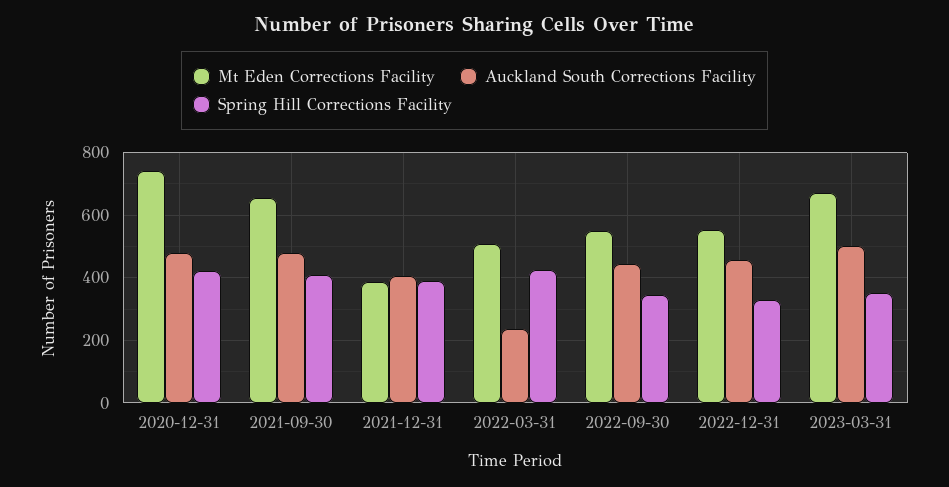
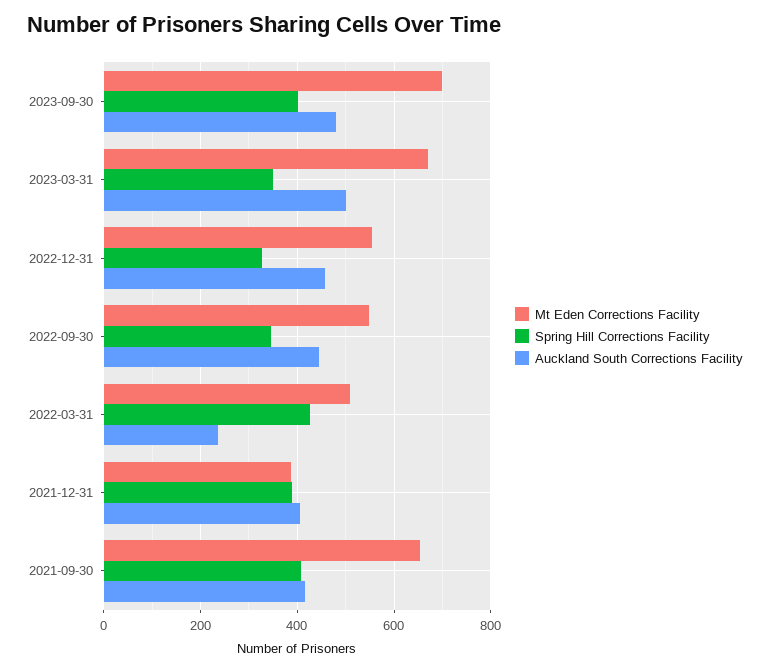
Mt Eden Corrections Facility, 2020-12-31: 740 -> none
Auckland South Corrections Facility, 2020-12-31: 480 -> none
Spring Hill Corrections Facility, 2020-12-31: 420 -> none
Auckland South Corrections Facility, 2021-09-30: 480 -> 420
Mt Eden Corrections Facility, 2023-09-30: none -> 700
Spring Hill Corrections Facility, 2023-09-30: none -> 400
Auckland South Corrections Facility, 2023-09-30: none -> 480

